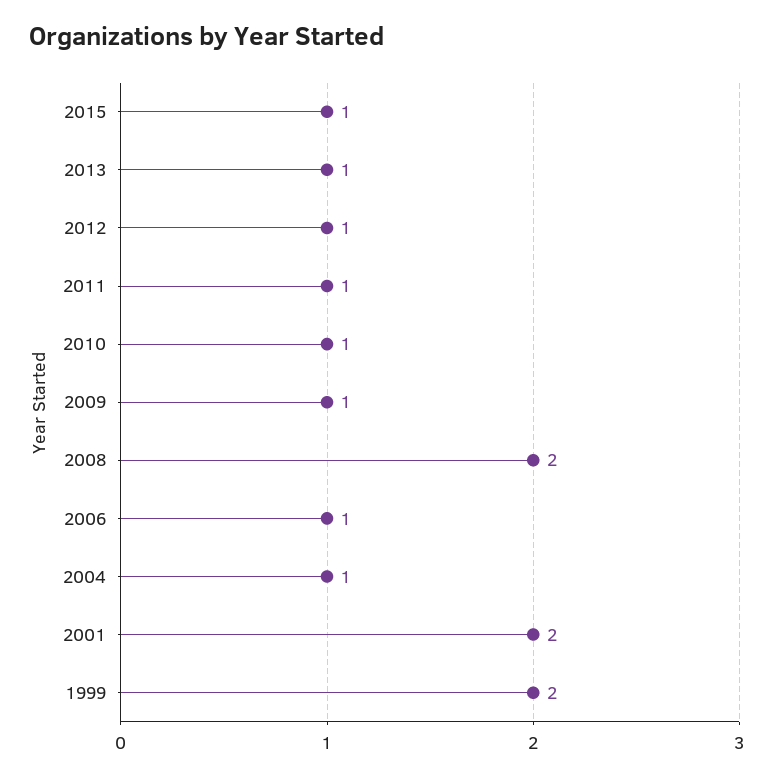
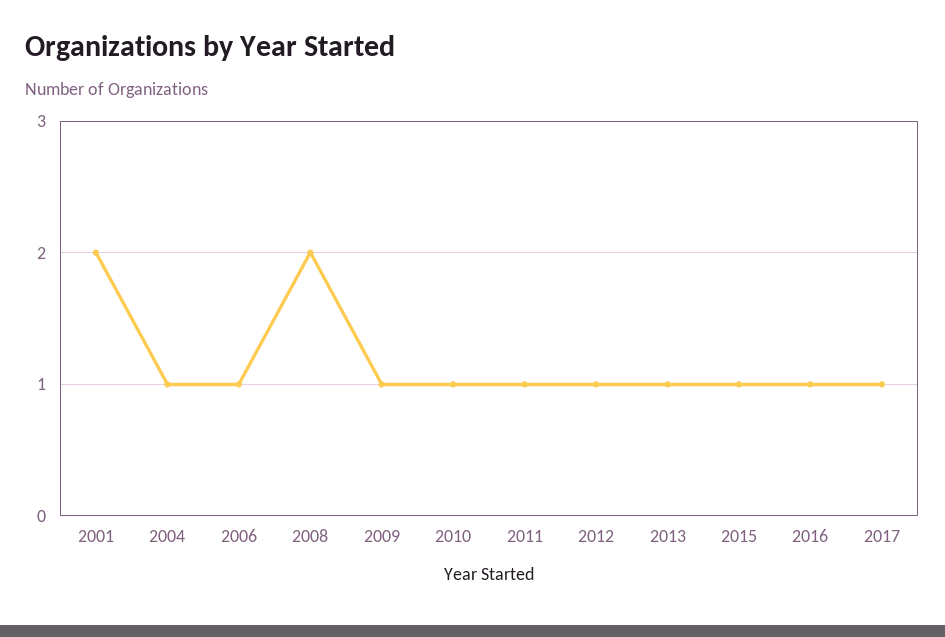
1999: 2 -> none
2016: none -> 1
2017: none -> 1

